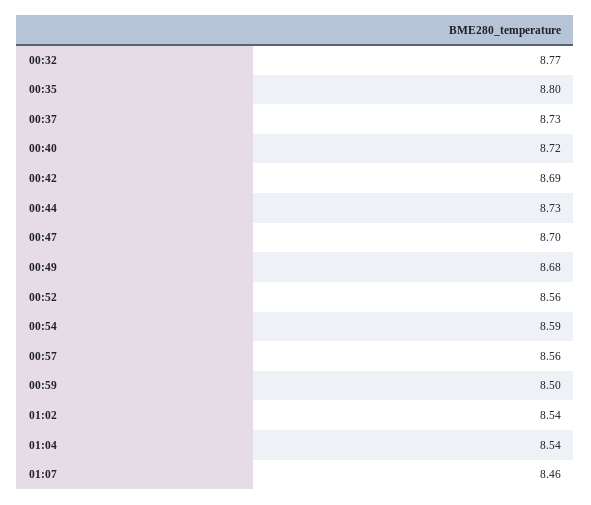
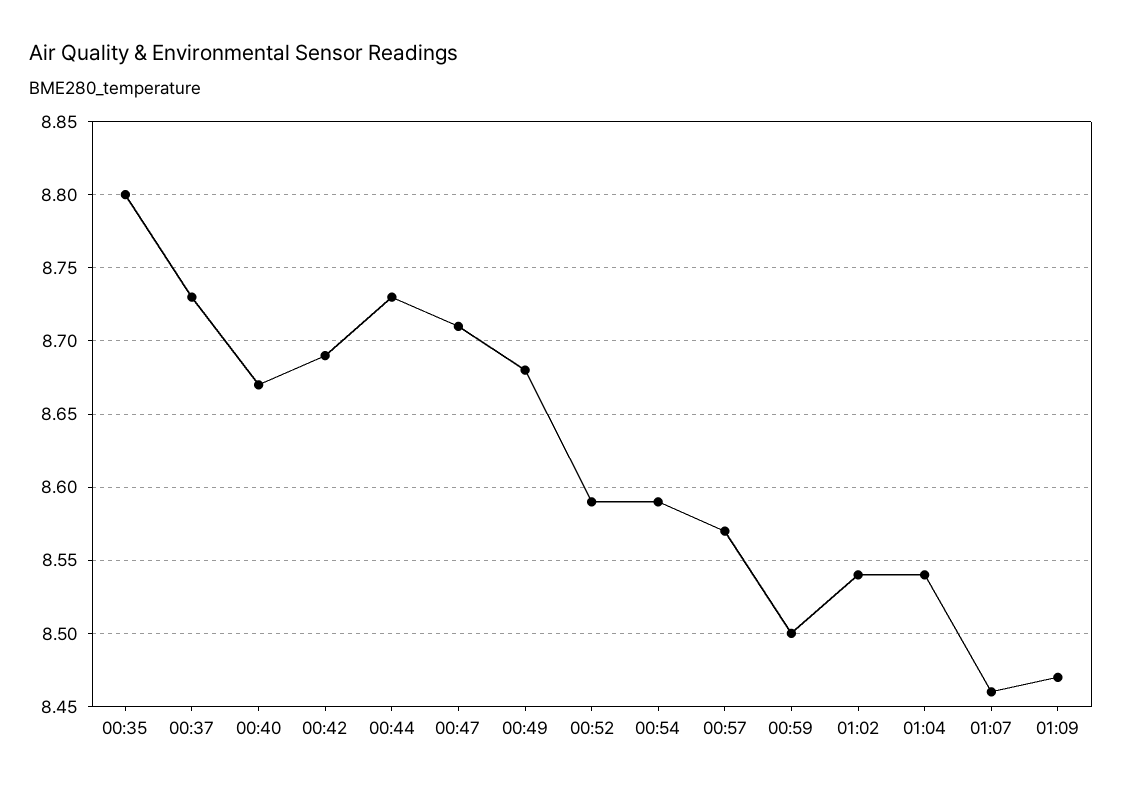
00:32: 8.77 -> none
00:40: 8.72 -> 8.67
00:47: 8.7 -> 8.71
00:52: 8.56 -> 8.59
00:57: 8.56 -> 8.57
01:09: none -> 8.47

